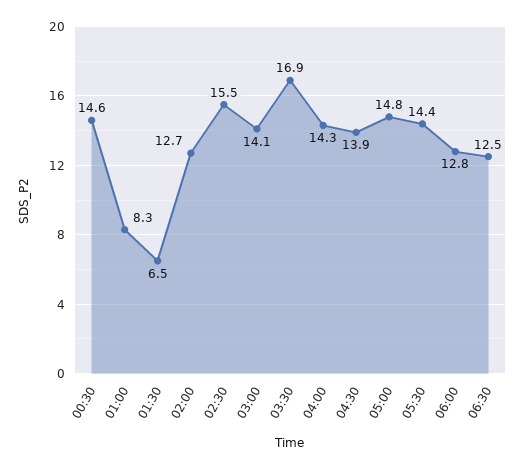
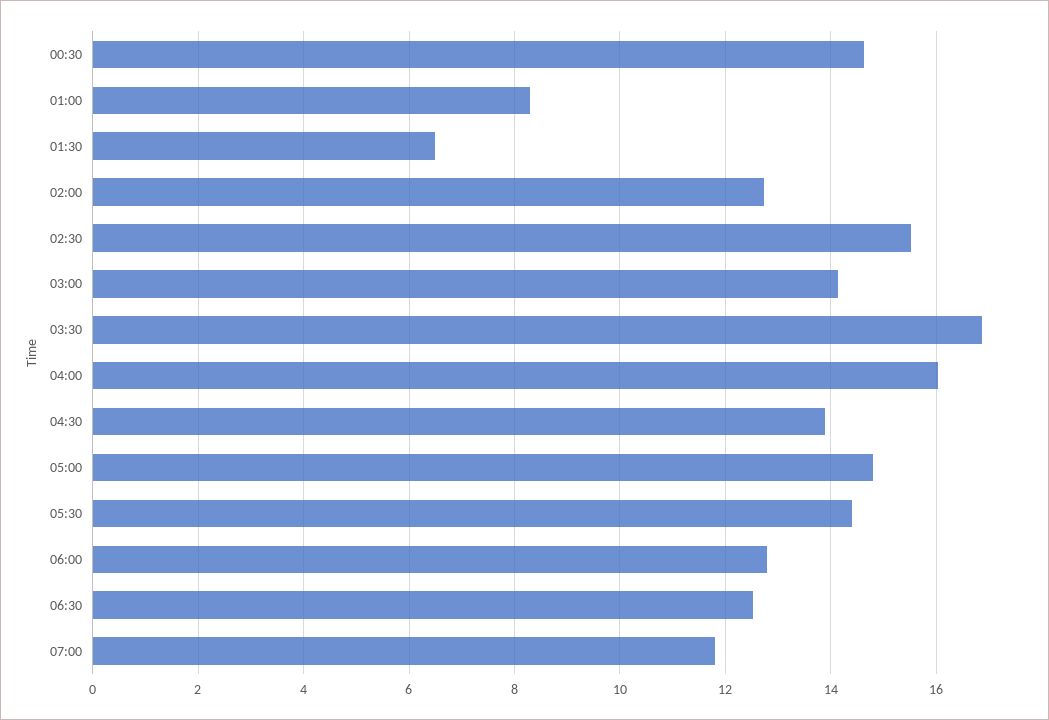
04:00: 14.3 -> 16
07:00: none -> 11.8

